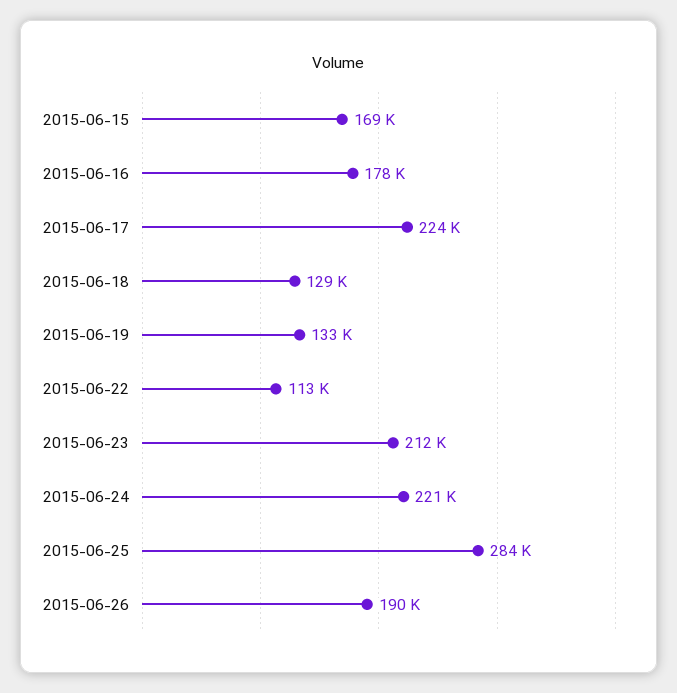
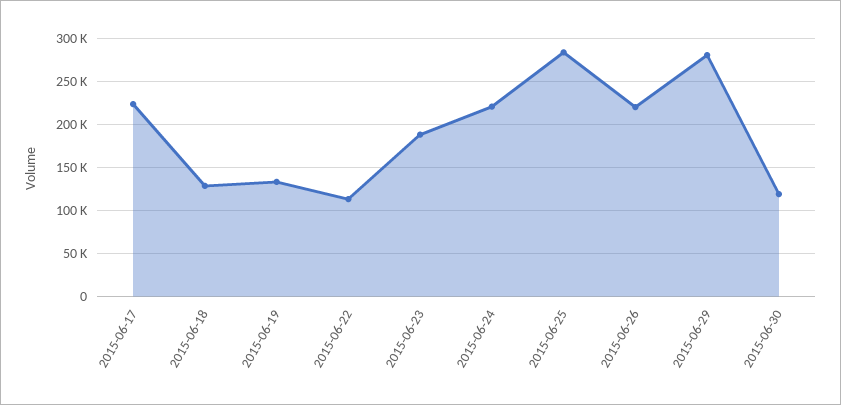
2015-06-15: 169000 -> none
2015-06-16: 178000 -> none
2015-06-23: 212000 -> 190000
2015-06-26: 190000 -> 220000
2015-06-29: none -> 280000
2015-06-30: none -> 120000

